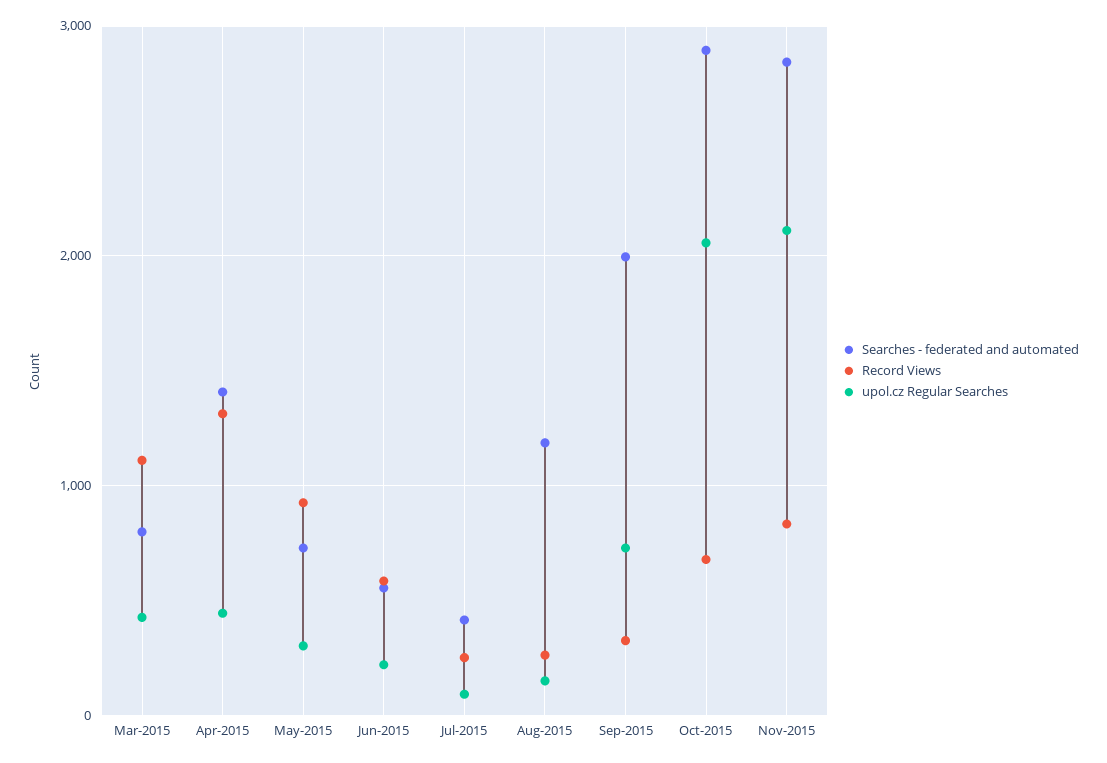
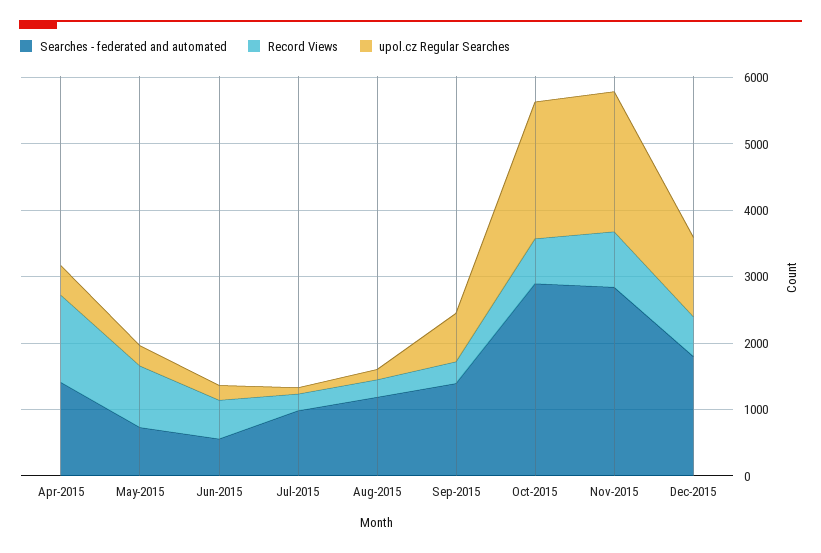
Searches - federated and automated, Mar-2015: 800 -> none
Record Views, Mar-2015: 1100 -> none
upol.cz Regular Searches, Mar-2015: 400 -> none
Searches - federated and automated, Jul-2015: 400 -> 1000
Searches - federated and automated, Sep-2015: 2000 -> 1400
Searches - federated and automated, Dec-2015: none -> 1800
Record Views, Dec-2015: none -> 600
upol.cz Regular Searches, Dec-2015: none -> 1200

